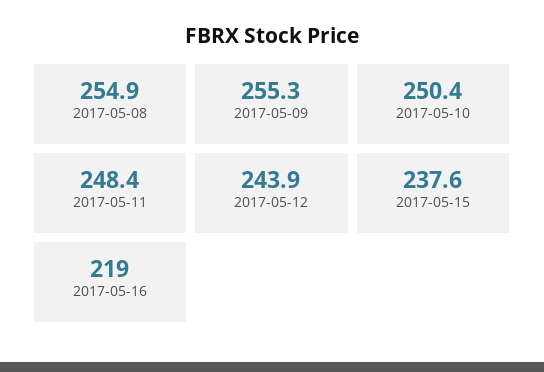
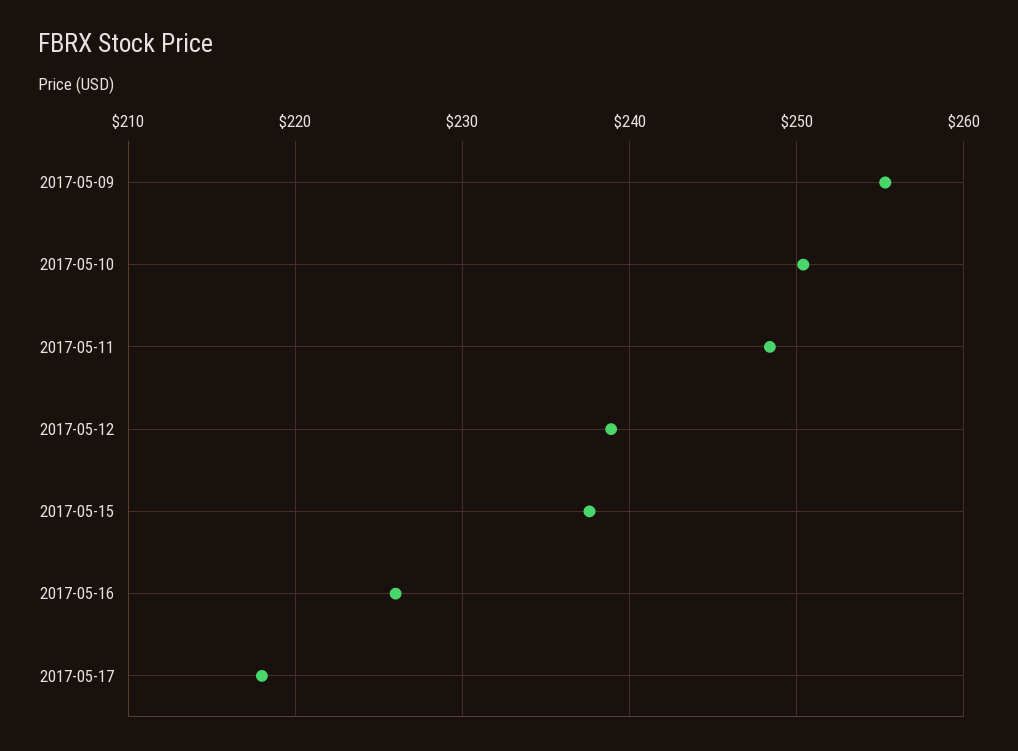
2017-05-08: 254.9 -> none
2017-05-12: 243.9 -> 239
2017-05-16: 219 -> 226
2017-05-17: none -> 218

